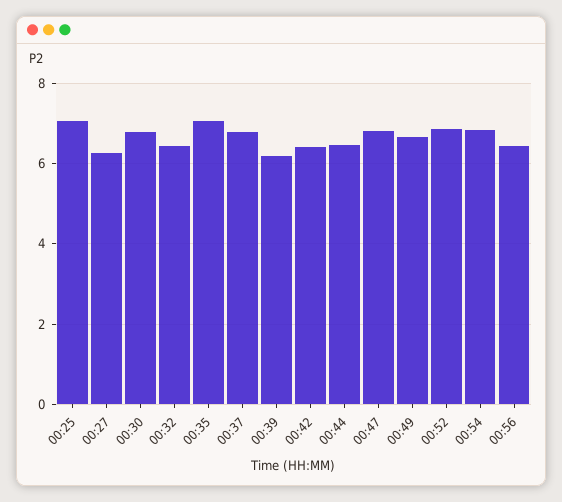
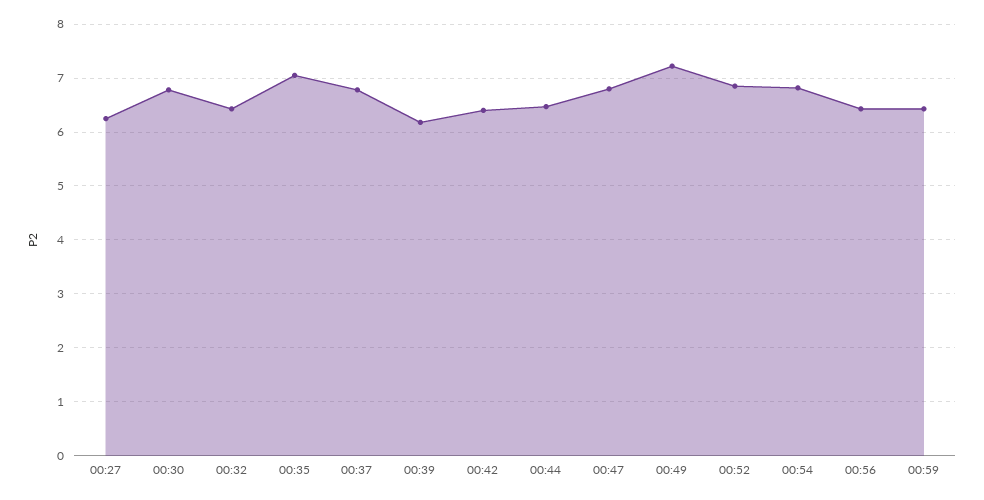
00:25: 7 -> none
00:49: 6.6 -> 7.2
00:59: none -> 6.4

